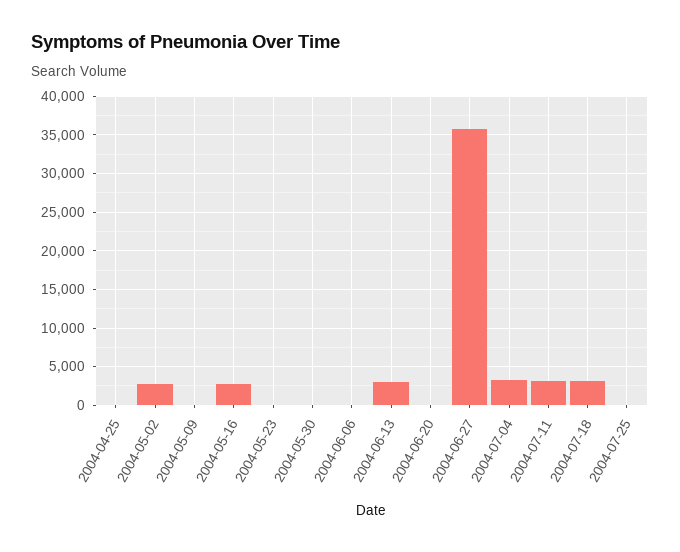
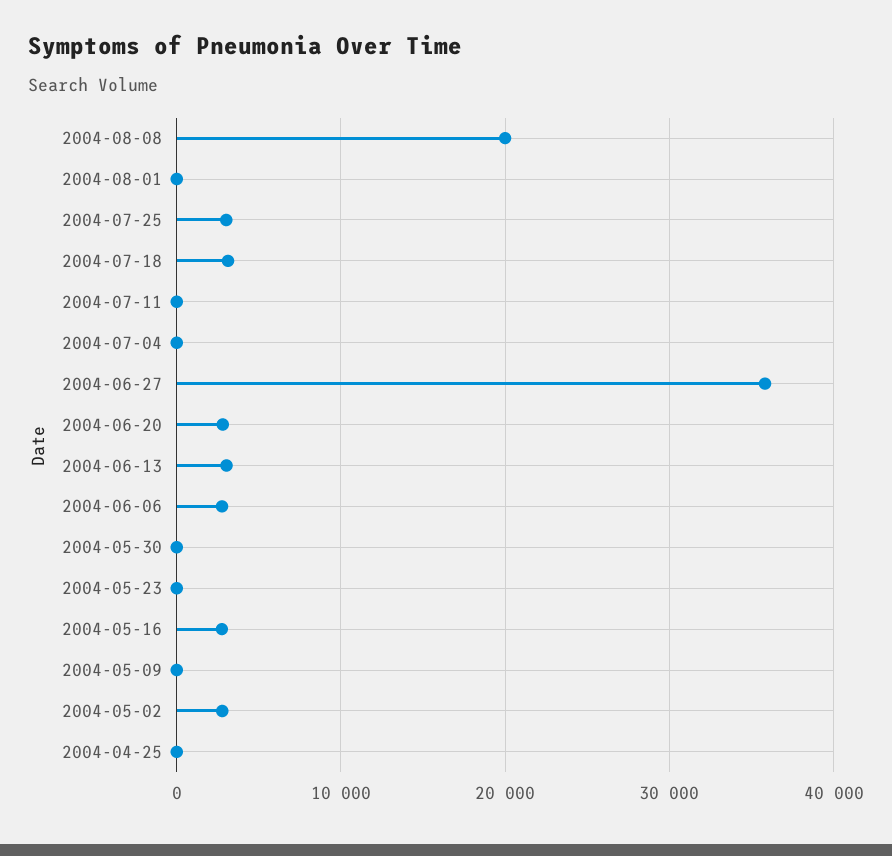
2004-06-06: 0 -> 3000
2004-06-20: 0 -> 3000
2004-07-04: 3000 -> 0
2004-07-11: 3000 -> 0
2004-07-25: 0 -> 3000
2004-08-08: none -> 20000
2004-08-01: none -> 0

